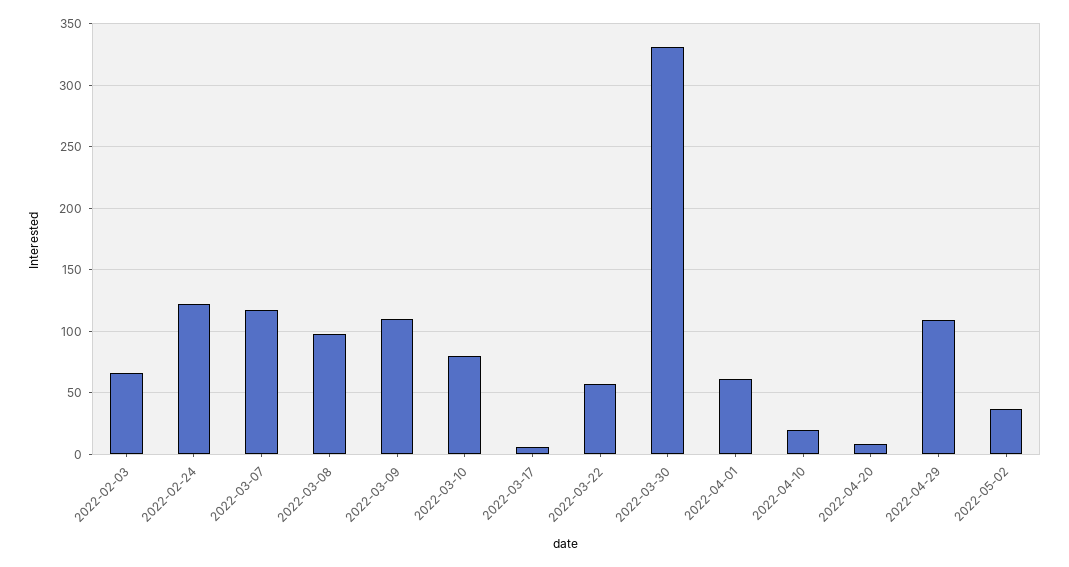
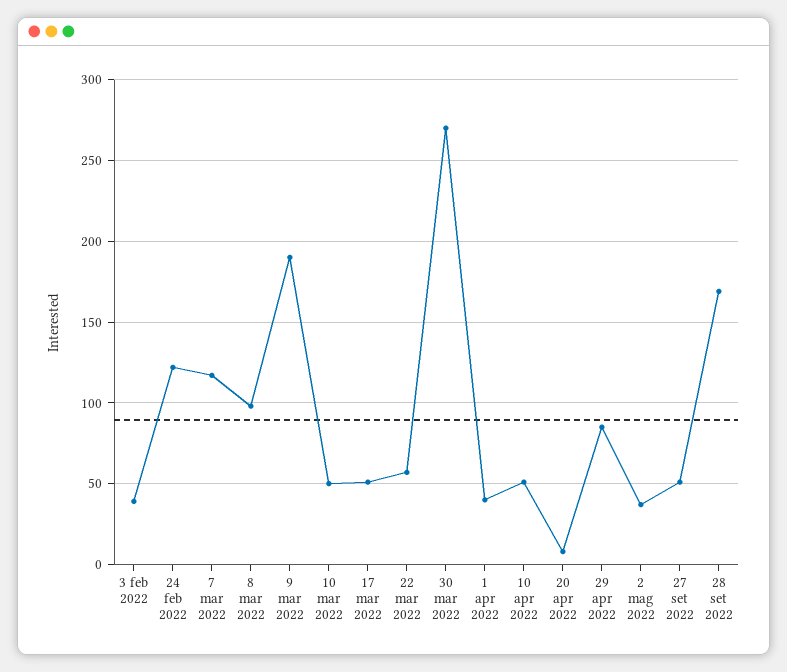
2022-02-03: 65 -> 40
2022-03-09: 110 -> 190
2022-03-10: 80 -> 50
2022-03-17: 5 -> 50
2022-03-30: 330 -> 270
2022-04-01: 60 -> 40
2022-04-10: 20 -> 50
2022-04-29: 110 -> 85
27 set 2022: none -> 50
28 set 2022: none -> 170

